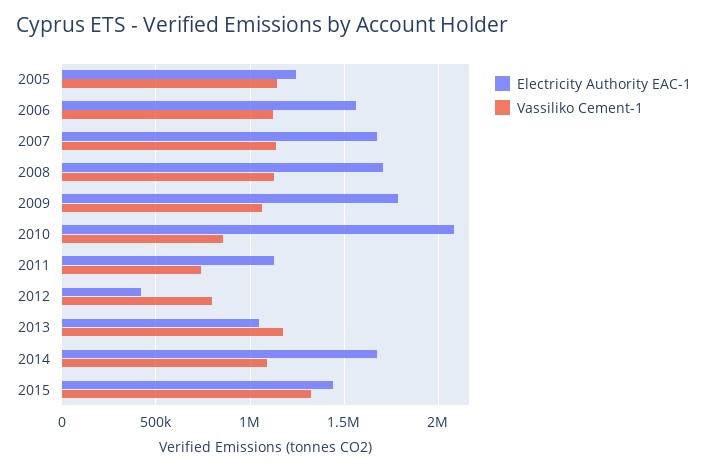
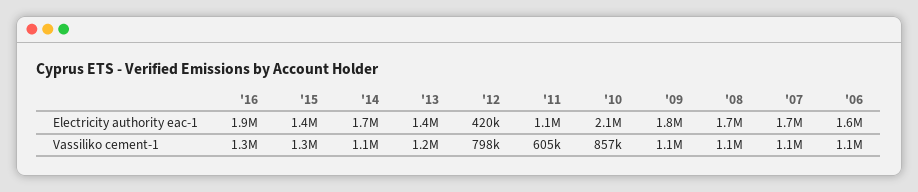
Electricity Authority EAC-1, 2005: 1250000 -> none
Vassiliko Cement-1, 2005: 1150000 -> none
Vassiliko Cement-1, 2011: 750000 -> 605000
Electricity Authority EAC-1, 2013: 1050000 -> 1400000
Electricity Authority EAC-1, '16: none -> 1900000
Vassiliko Cement-1, '16: none -> 1300000

